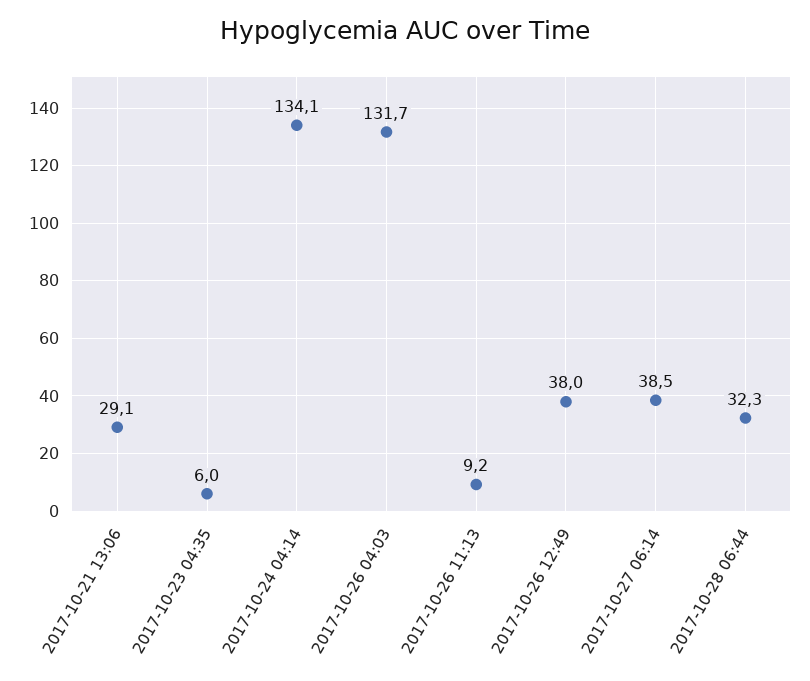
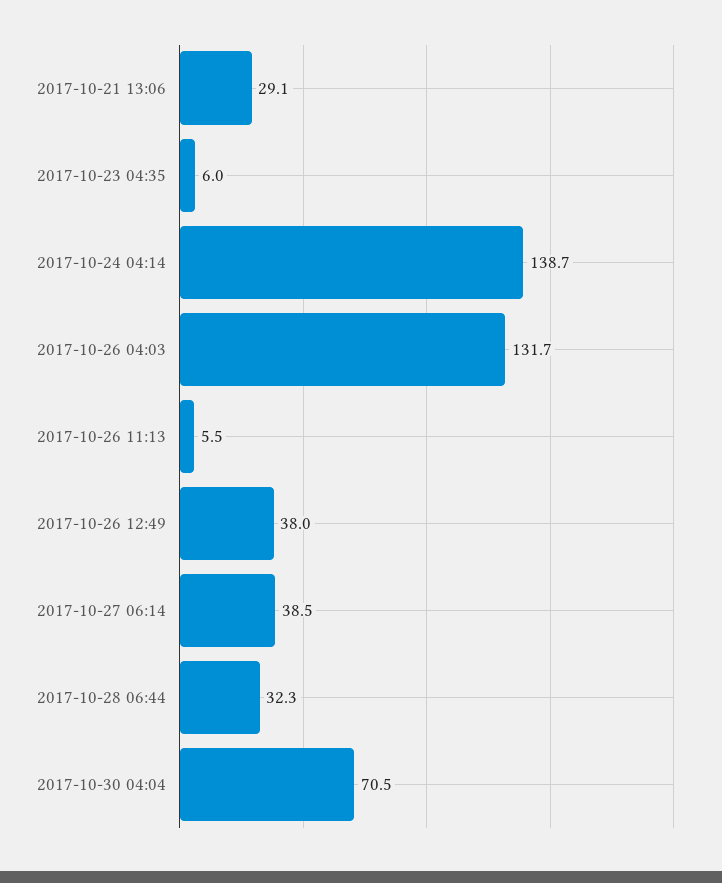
2017-10-24 04:14: 134.1 -> 138.7
2017-10-26 11:13: 9.2 -> 5.5
2017-10-30 04:04: none -> 70.5

